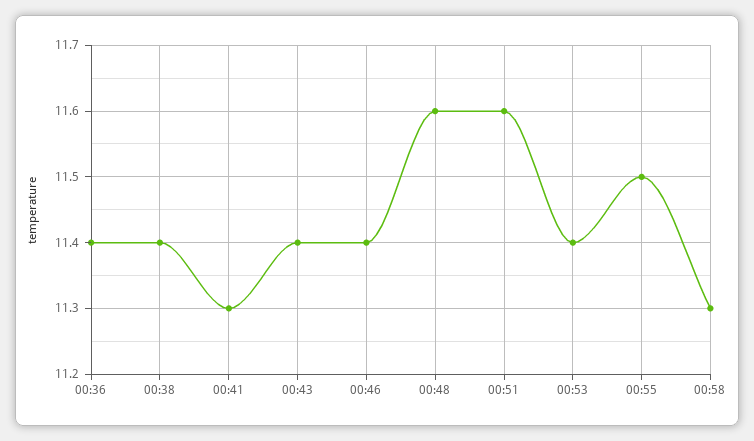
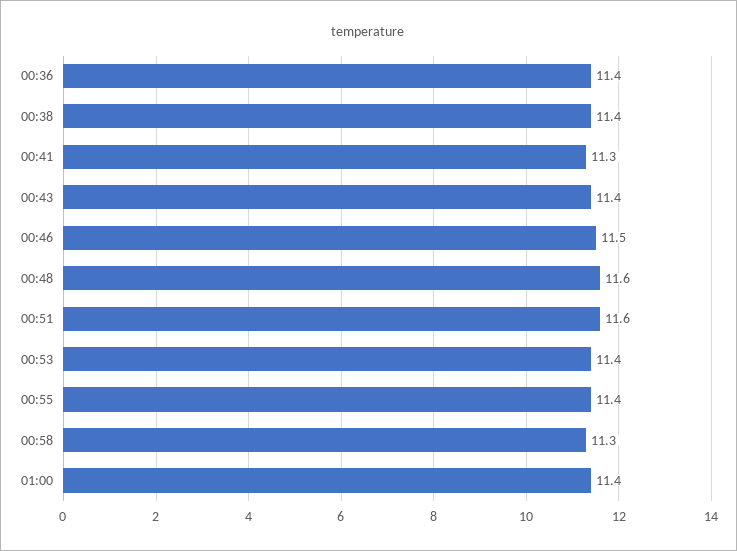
00:46: 11.4 -> 11.5
00:55: 11.5 -> 11.4
01:00: none -> 11.4

